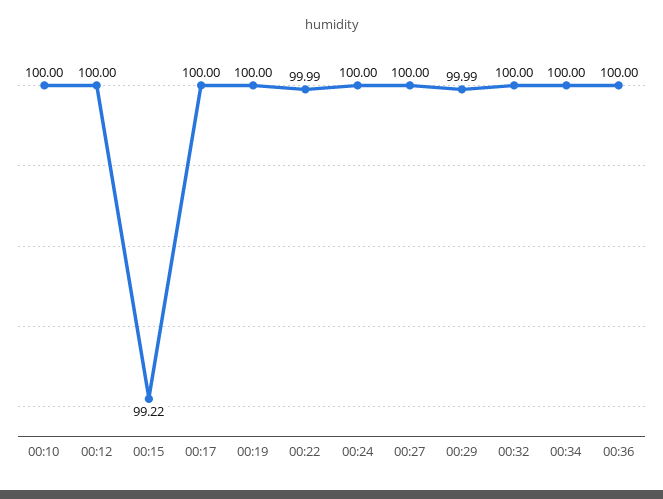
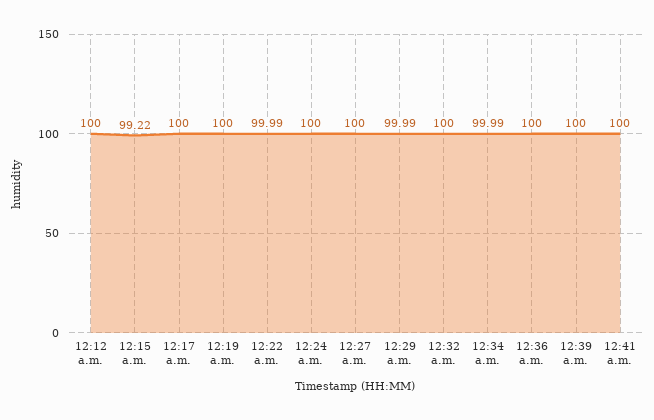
00:10: 100 -> none
00:34: 100 -> 99.99
12:39 a.m.: none -> 100
12:41 a.m.: none -> 100

